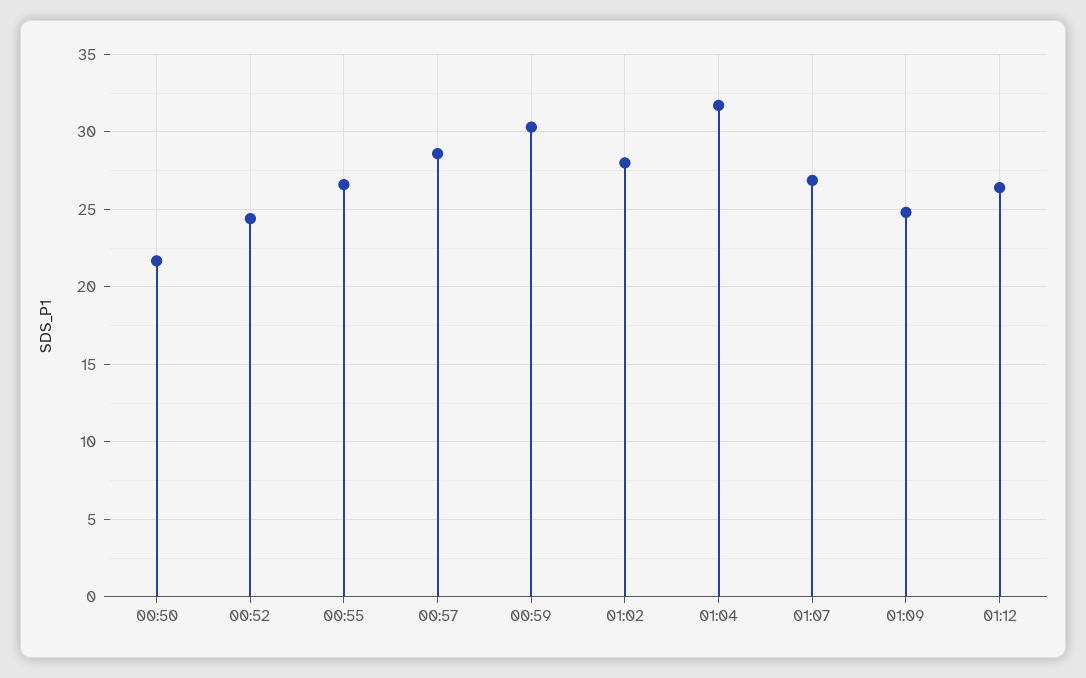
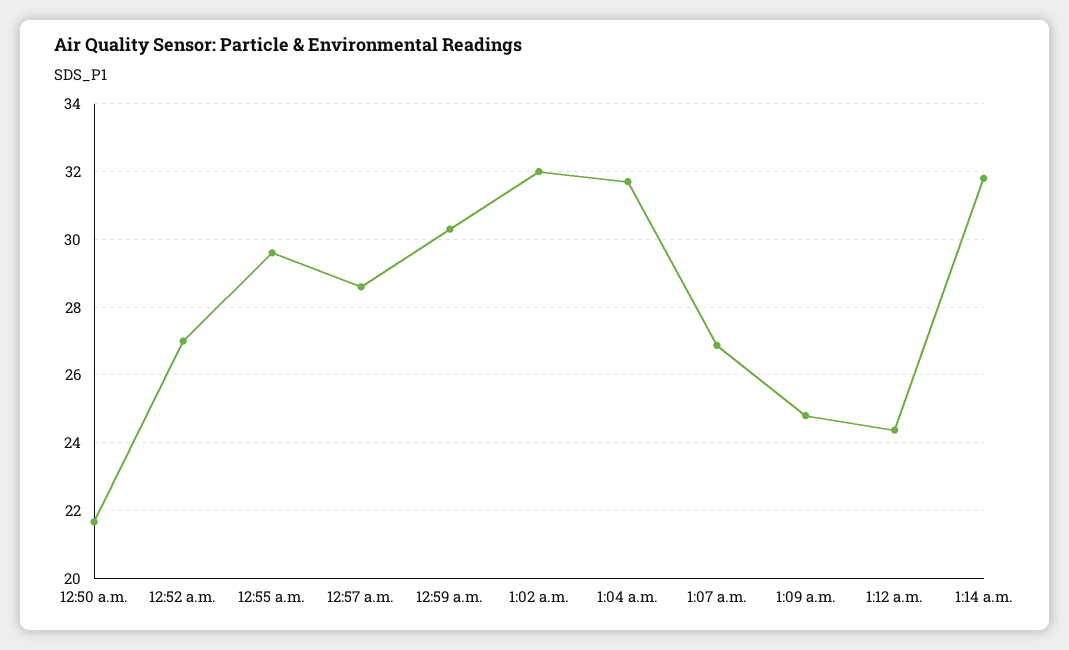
00:52: 24.5 -> 27
00:55: 26.5 -> 29.6
01:02: 28 -> 32
01:12: 26.5 -> 24.4
1:14 a.m.: none -> 31.8

